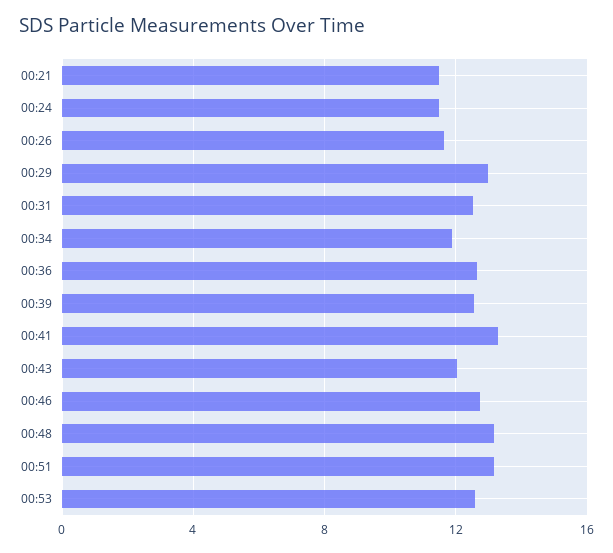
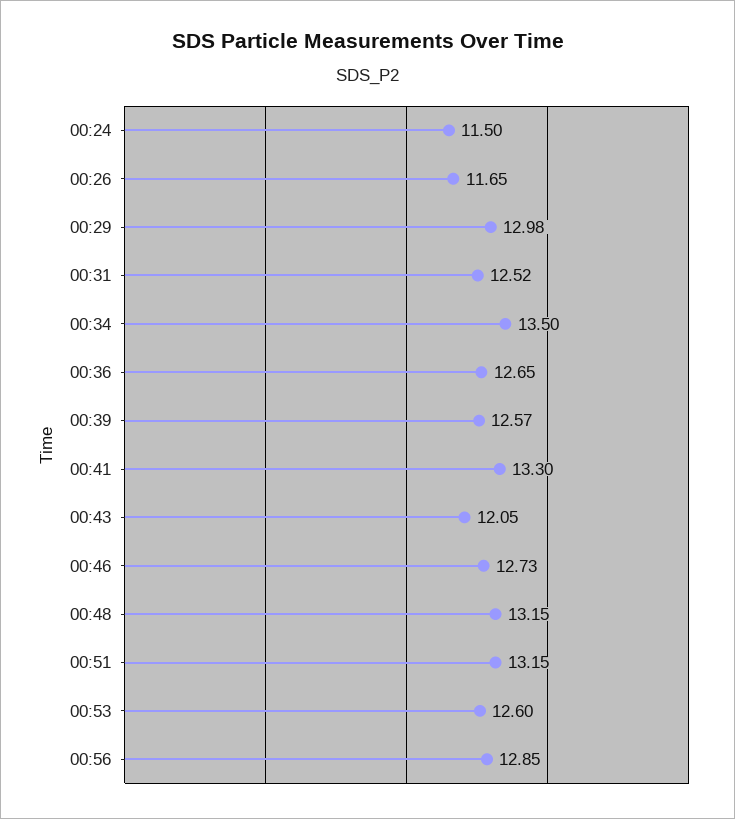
00:21: 11.5 -> none
00:34: 12 -> 13.5
00:56: none -> 12.85

